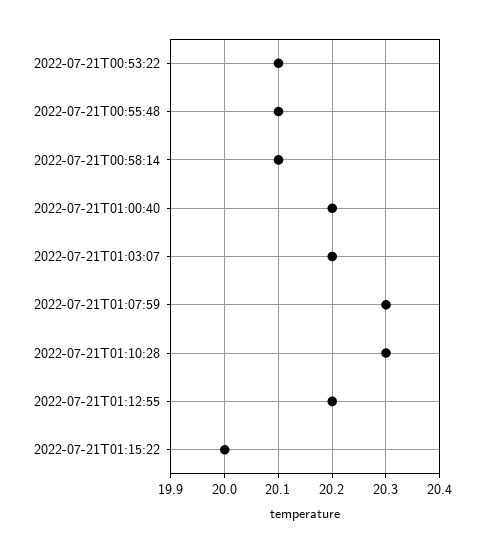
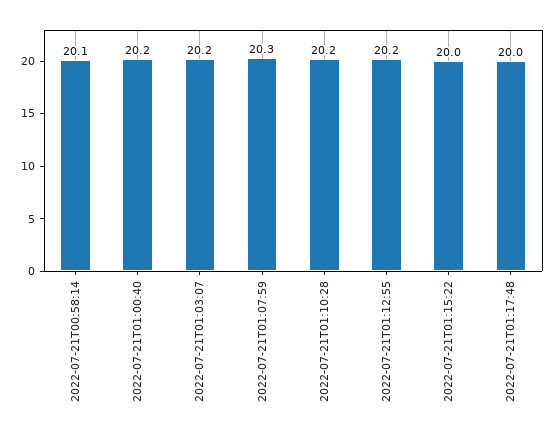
2022-07-21T00:53:22: 20.1 -> none
2022-07-21T00:55:48: 20.1 -> none
2022-07-21T01:10:28: 20.3 -> 20.2
2022-07-21T01:17:48: none -> 20

